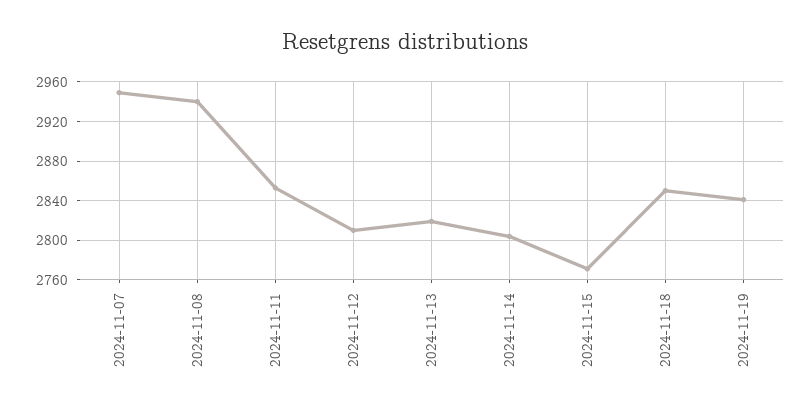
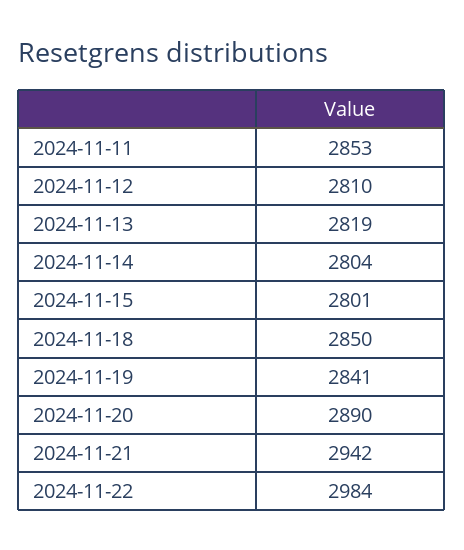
2024-11-07: 2950 -> none
2024-11-08: 2940 -> none
2024-11-15: 2770 -> 2801
2024-11-20: none -> 2890
2024-11-21: none -> 2942
2024-11-22: none -> 2984

